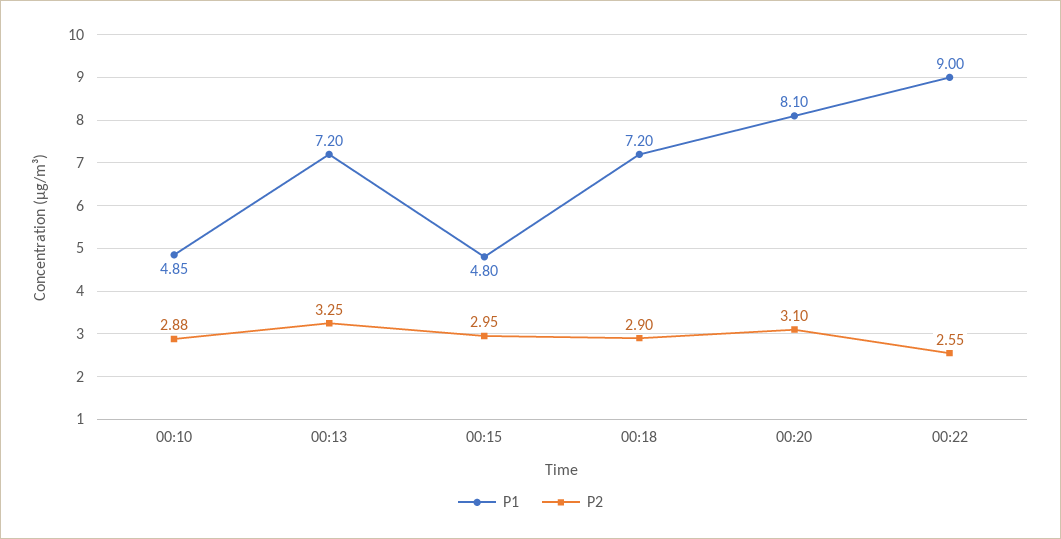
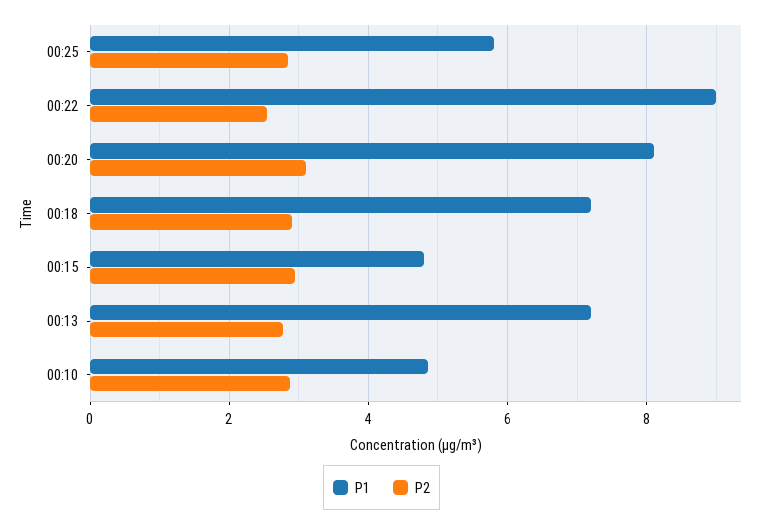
P2, 00:13: 3.25 -> 2.8
P1, 00:25: none -> 5.8
P2, 00:25: none -> 2.8

